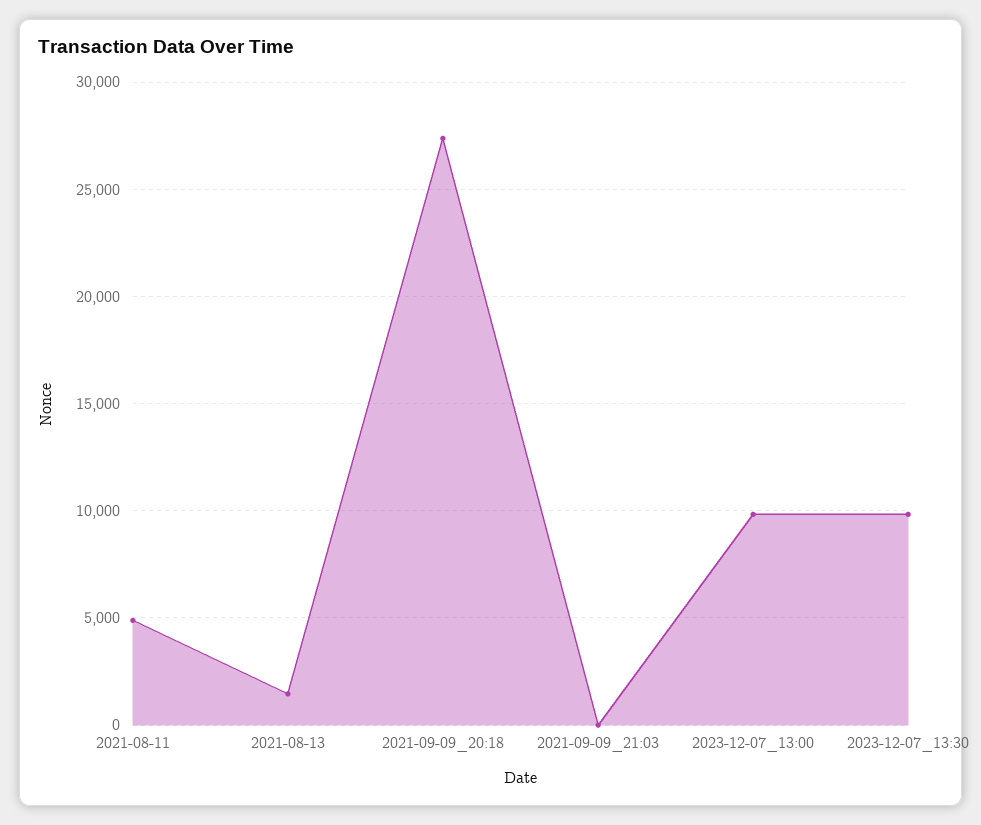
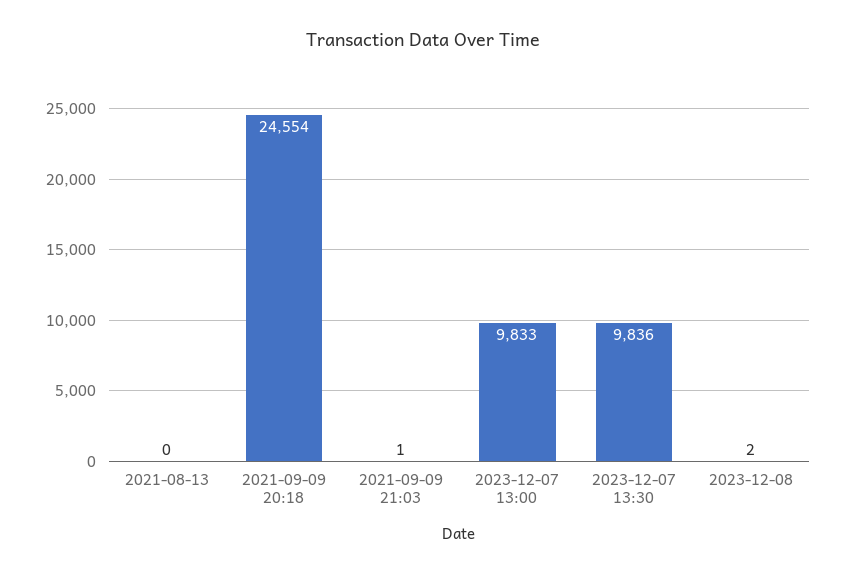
2021-08-11: 5000 -> none
2021-08-13: 1500 -> 0
2021-09-09_20:18: 27500 -> 24554
2023-12-08: none -> 2

